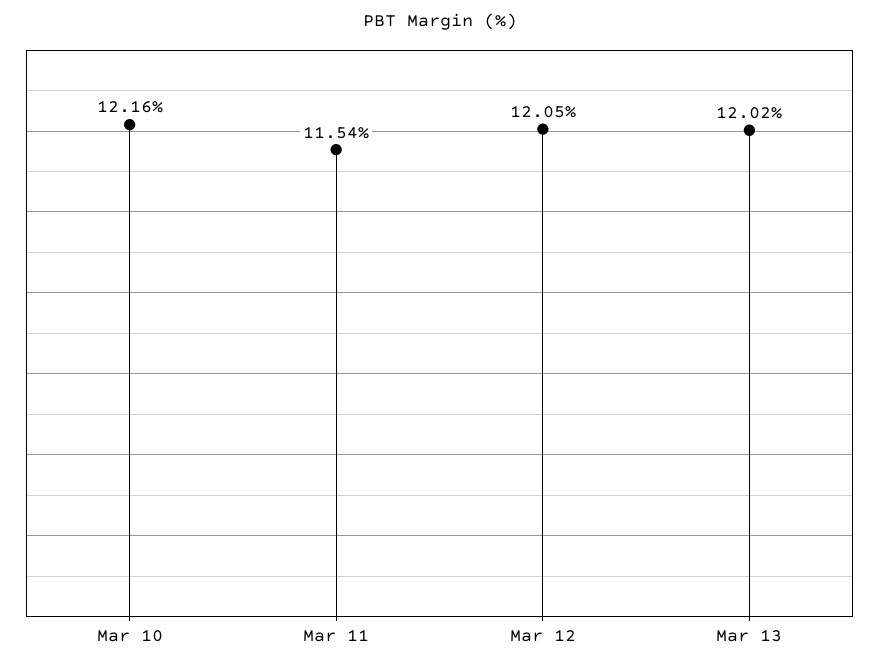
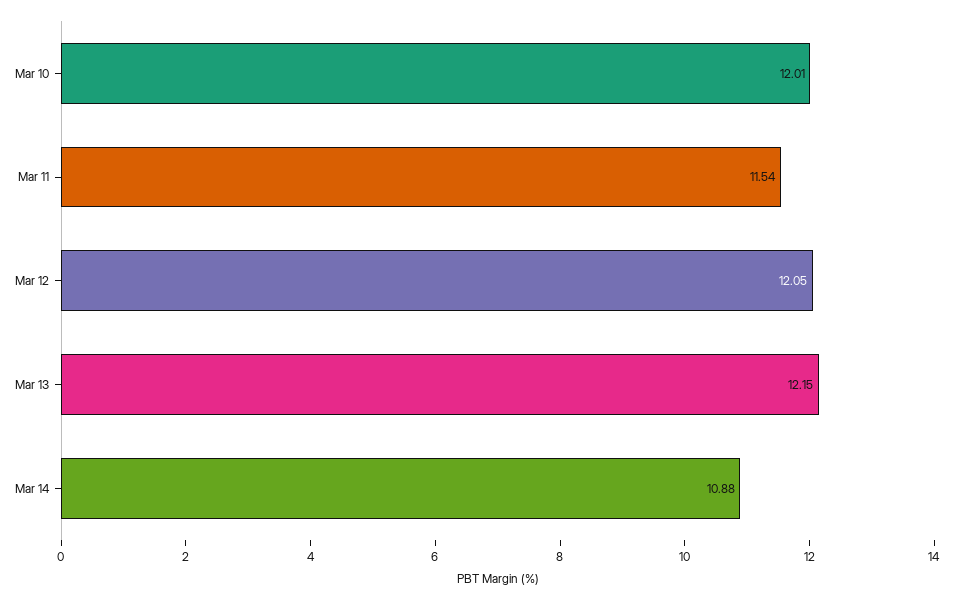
Mar 10: 12.16 -> 12.01
Mar 13: 12.02 -> 12.15
Mar 14: none -> 10.88

